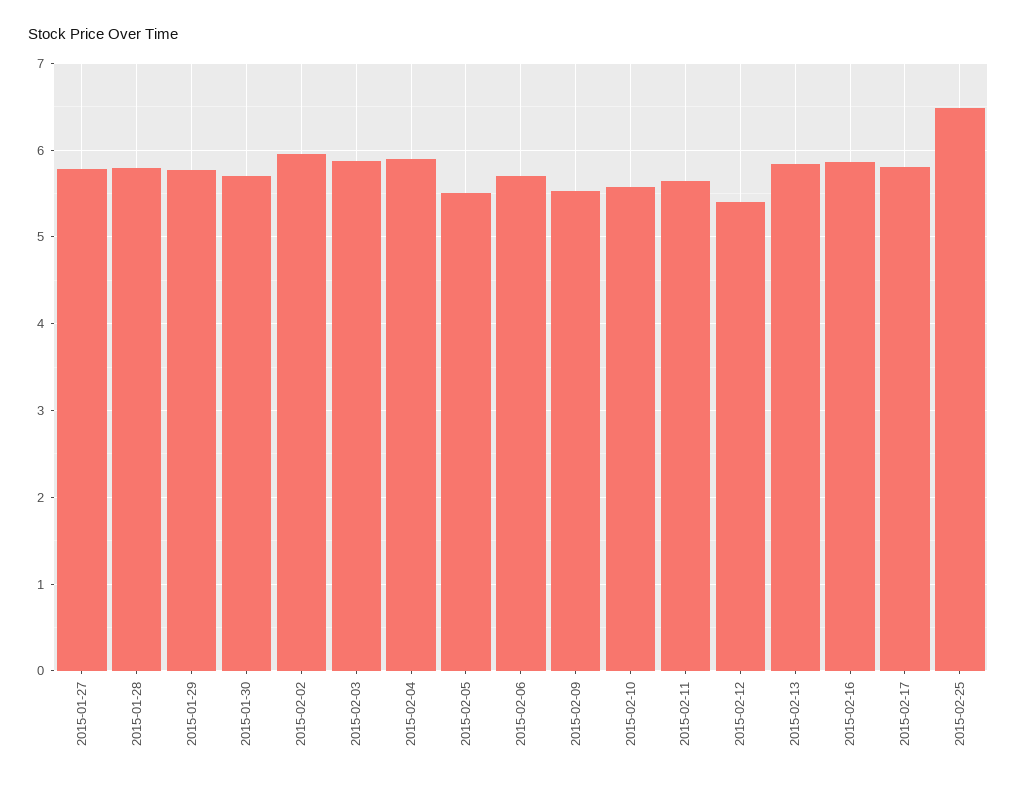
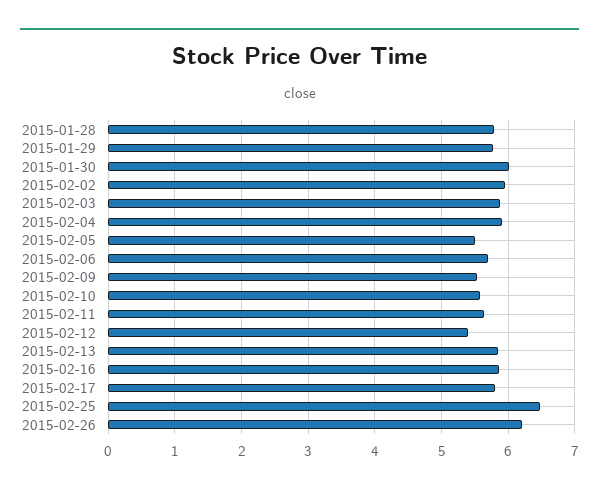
2015-01-27: 5.8 -> none
2015-01-30: 5.7 -> 6
2015-02-26: none -> 6.2

